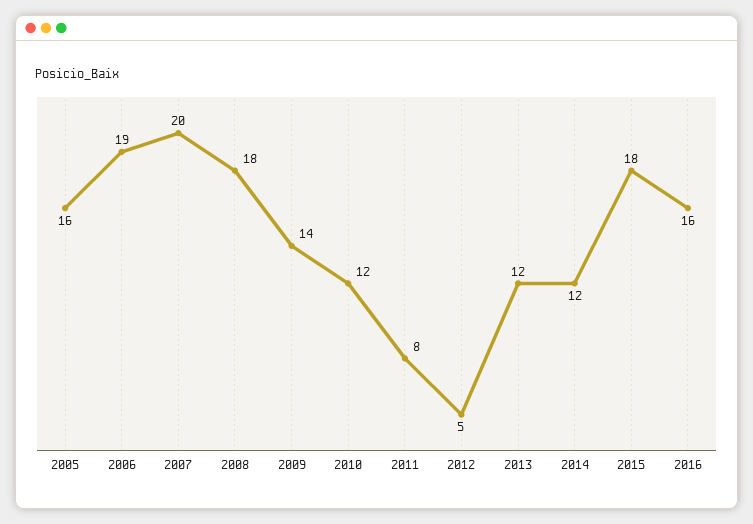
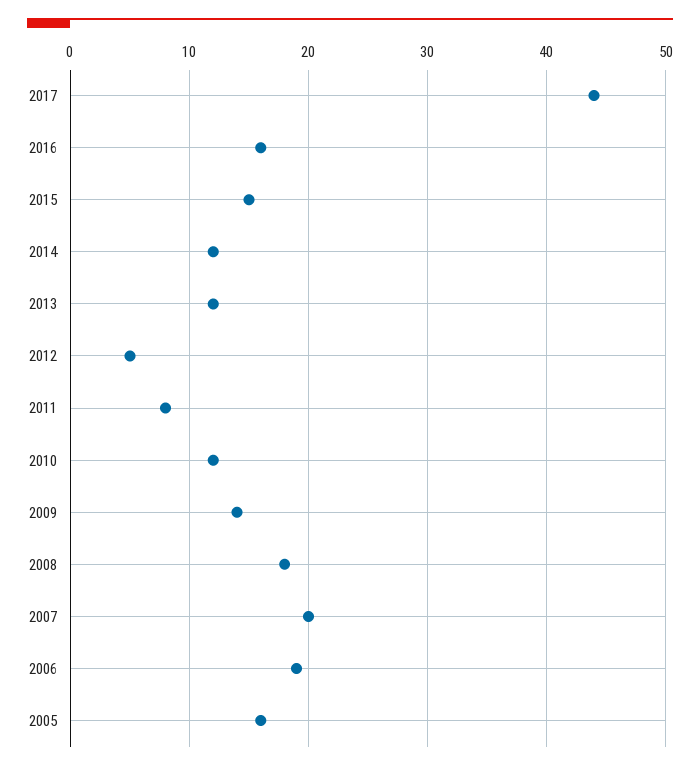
2015: 18 -> 15
2017: none -> 44

